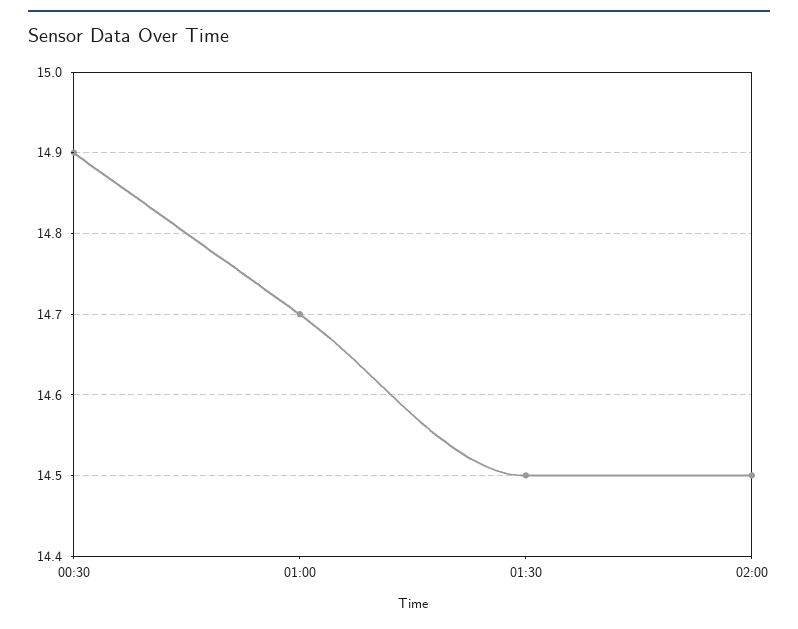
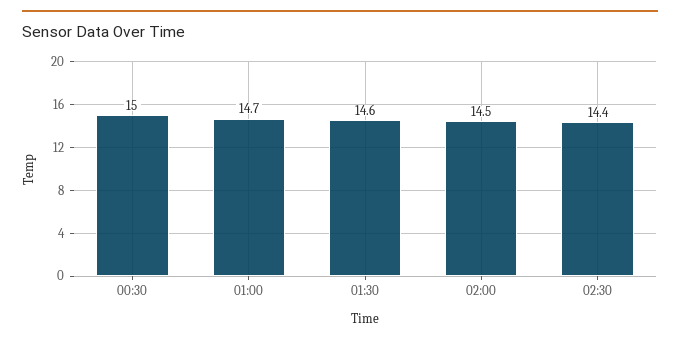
00:30: 14.9 -> 15
01:30: 14.5 -> 14.6
02:30: none -> 14.4

